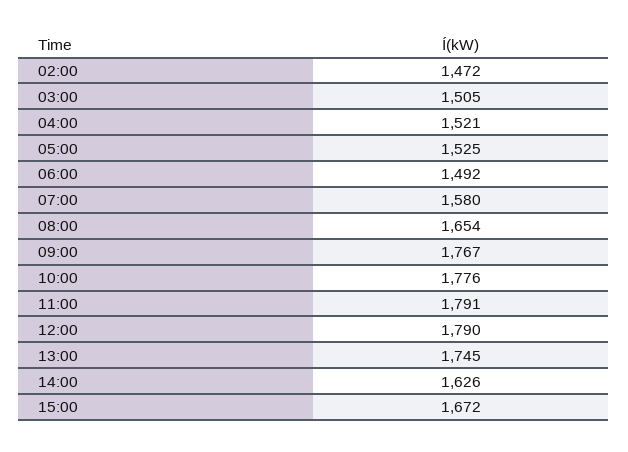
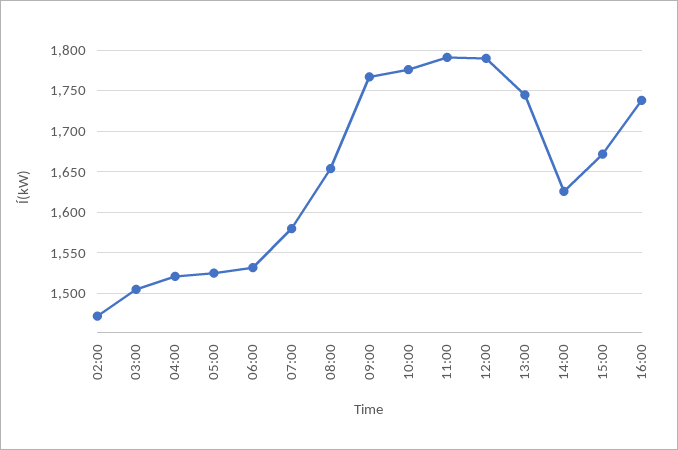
06:00: 1492 -> 1530
16:00: none -> 1740

